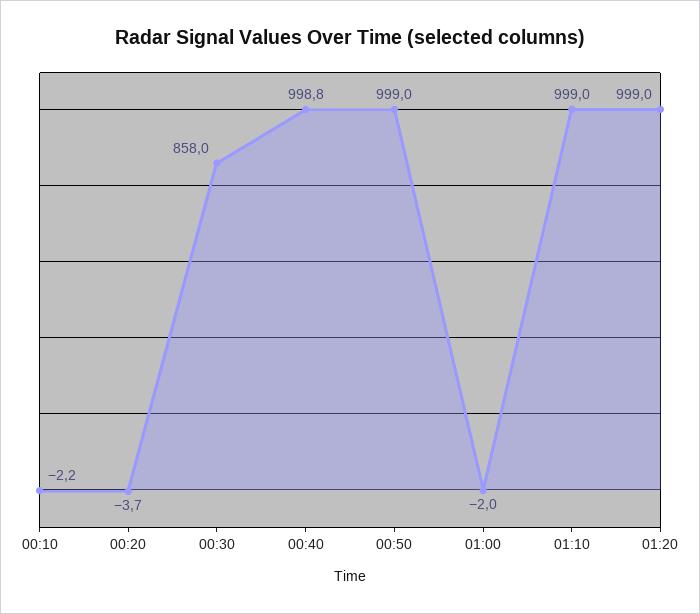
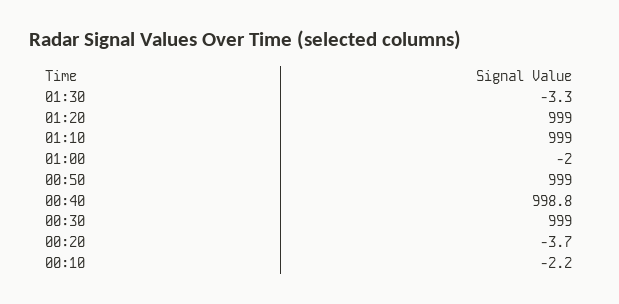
00:30: 858 -> 999
01:30: none -> -3.3

